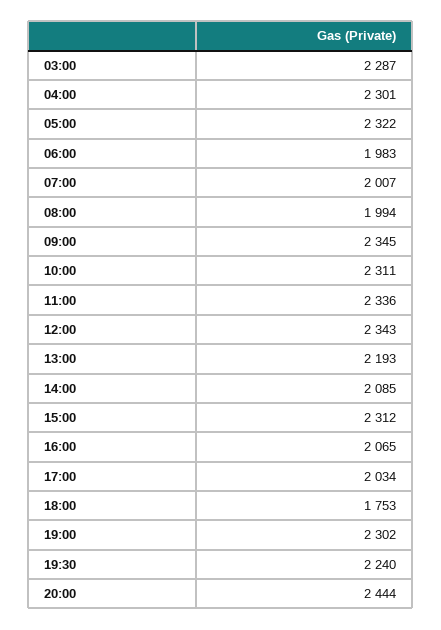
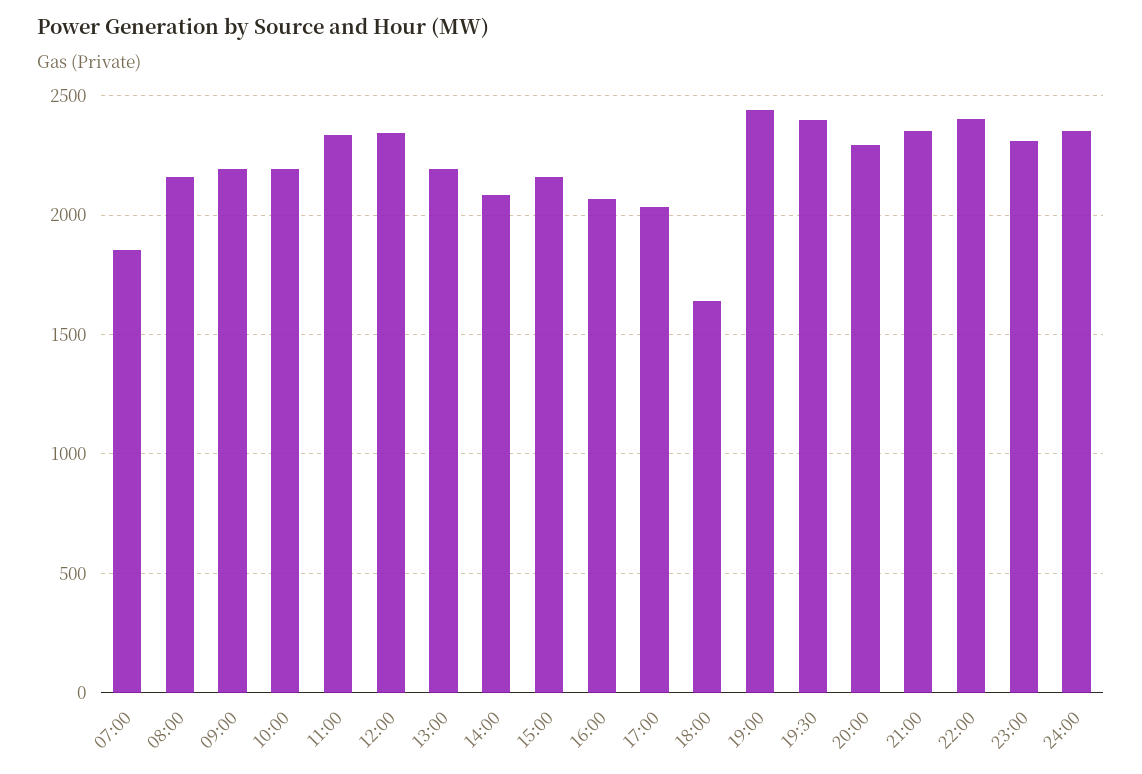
03:00: 2287 -> none
04:00: 2301 -> none
05:00: 2322 -> none
06:00: 1983 -> none
07:00: 2007 -> 1850
08:00: 1994 -> 2150
09:00: 2345 -> 2200
10:00: 2311 -> 2200
15:00: 2312 -> 2150
18:00: 1753 -> 1650
19:00: 2302 -> 2450
19:30: 2240 -> 2400
20:00: 2444 -> 2300
21:00: none -> 2350
22:00: none -> 2400
23:00: none -> 2300
24:00: none -> 2350

